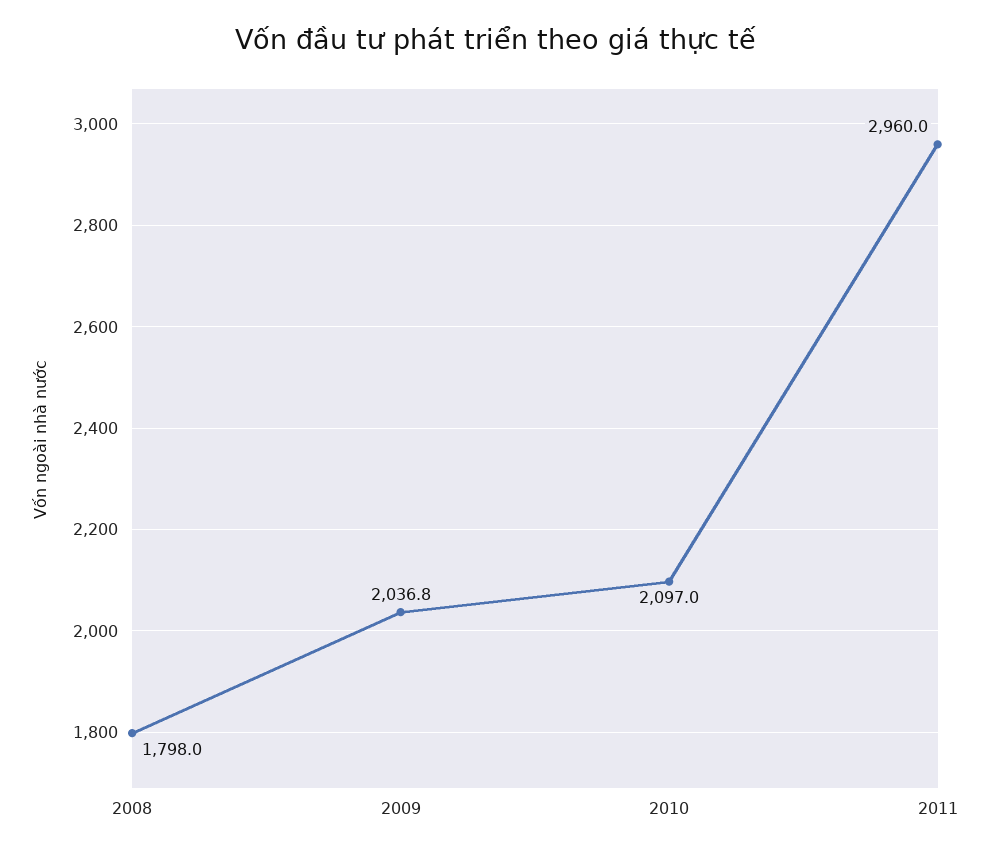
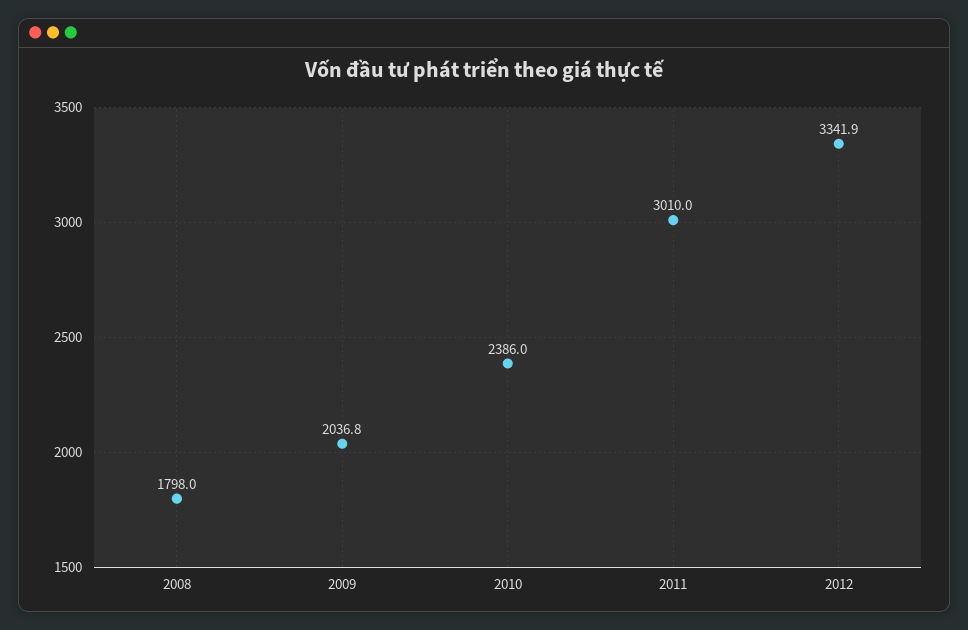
2010: 2097 -> 2386
2011: 2960 -> 3010
2012: none -> 3341.9

